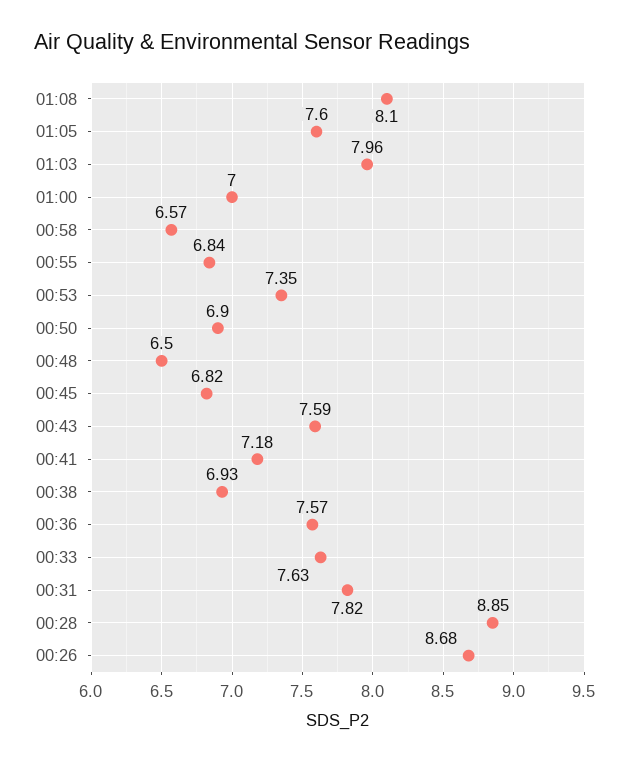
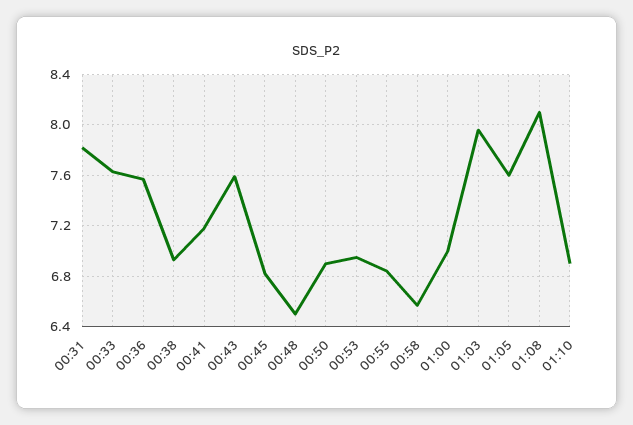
00:53: 7.35 -> 6.95
00:28: 8.85 -> none
00:26: 8.68 -> none
01:10: none -> 6.9

